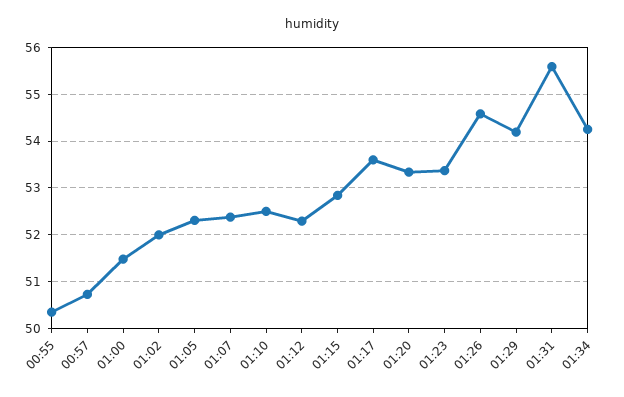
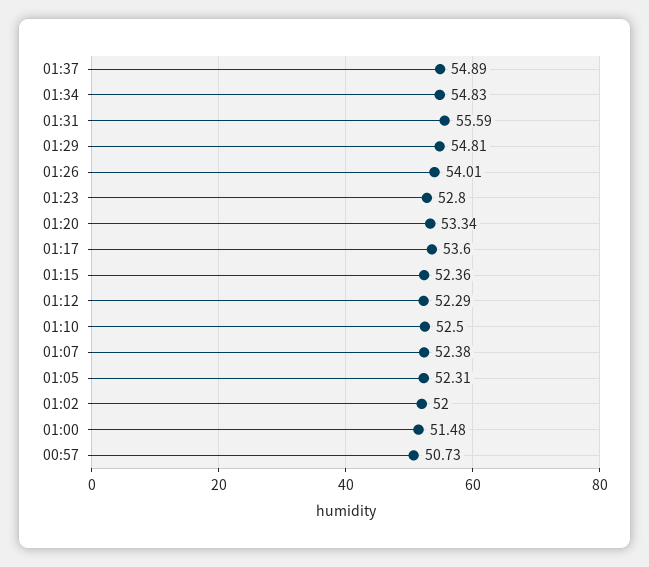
00:55: 50.4 -> none
01:15: 52.8 -> 52.36
01:23: 53.4 -> 52.8
01:26: 54.6 -> 54.01
01:29: 54.2 -> 54.81
01:34: 54.2 -> 54.83
01:37: none -> 54.89

